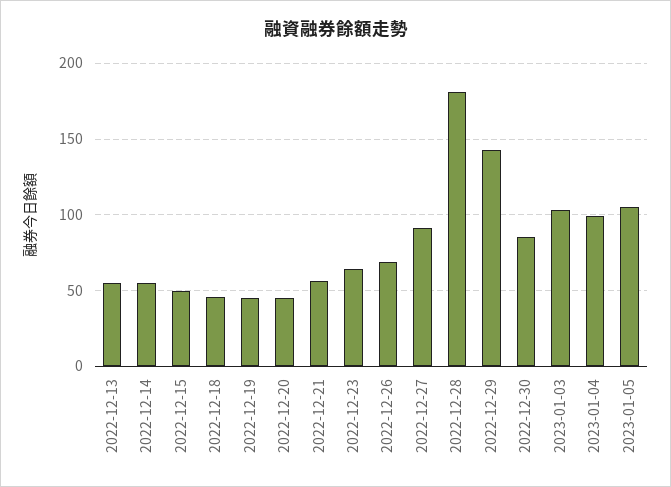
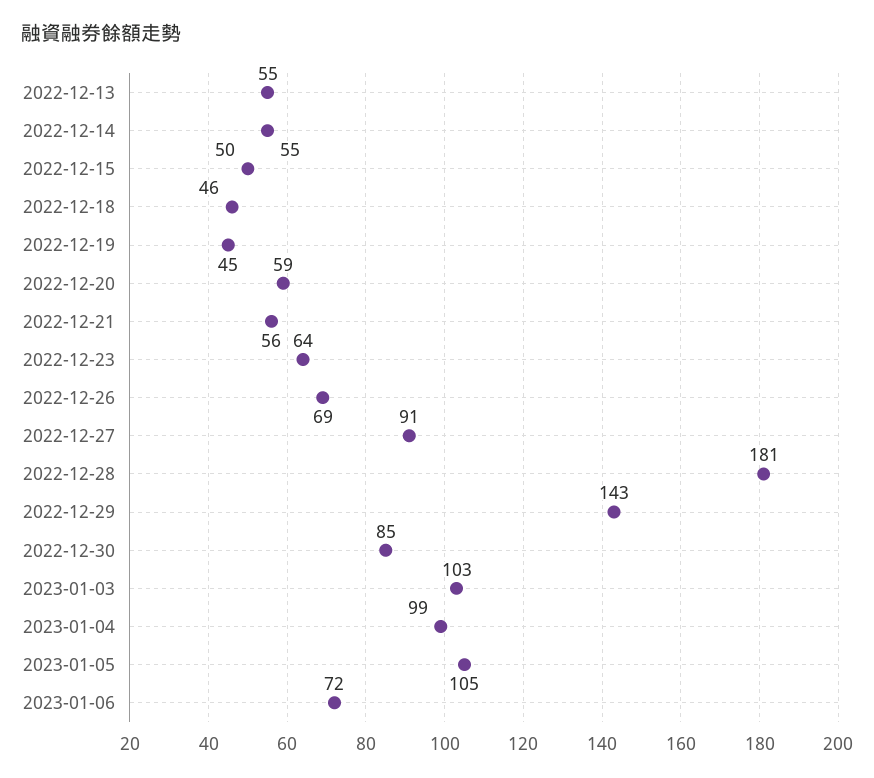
2022-12-20: 45 -> 59
2023-01-06: none -> 72

